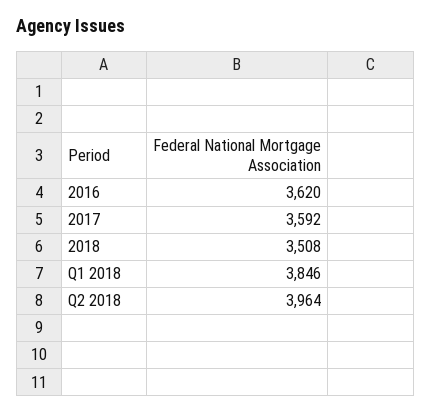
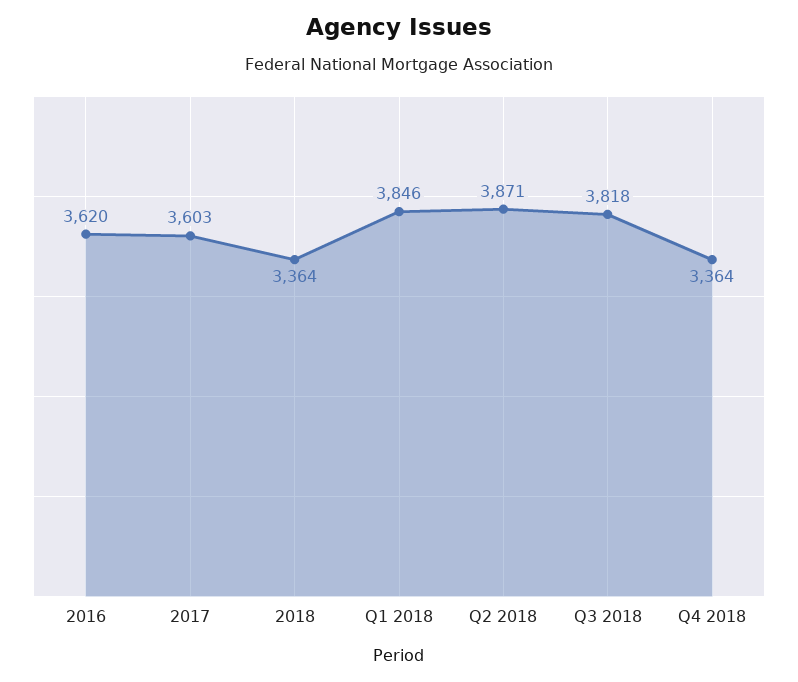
2017: 3592 -> 3603
2018: 3508 -> 3364
Q2 2018: 3964 -> 3871
Q3 2018: none -> 3818
Q4 2018: none -> 3364

